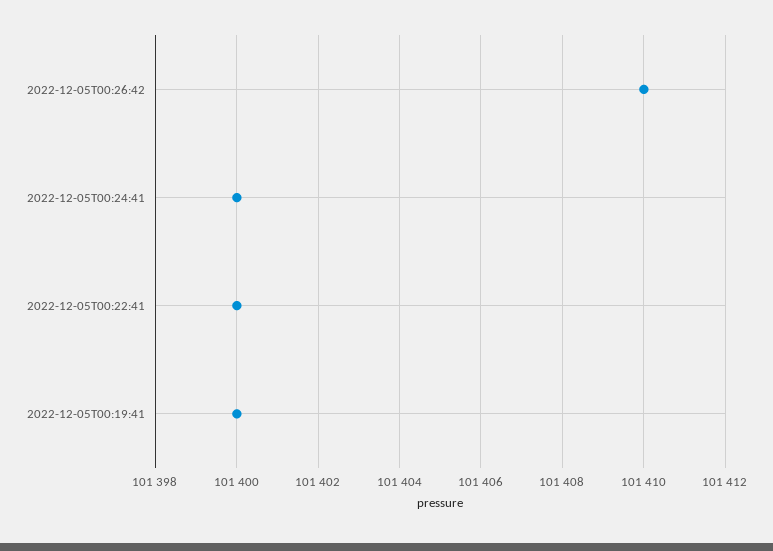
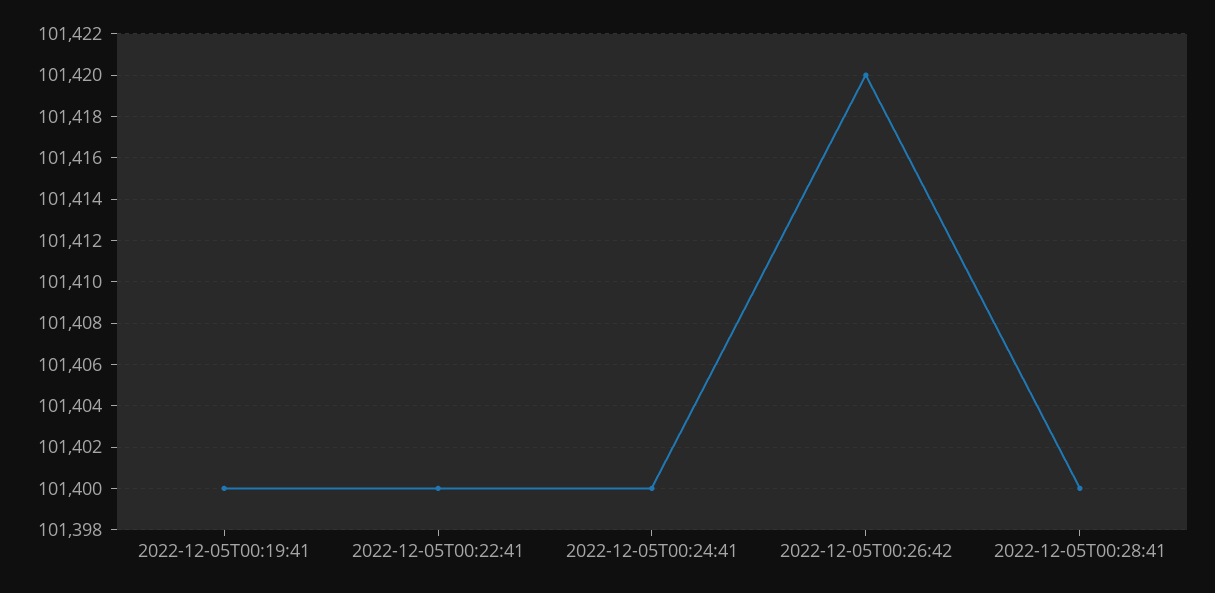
2022-12-05T00:26:42: 101410 -> 101420
2022-12-05T00:28:41: none -> 101400

